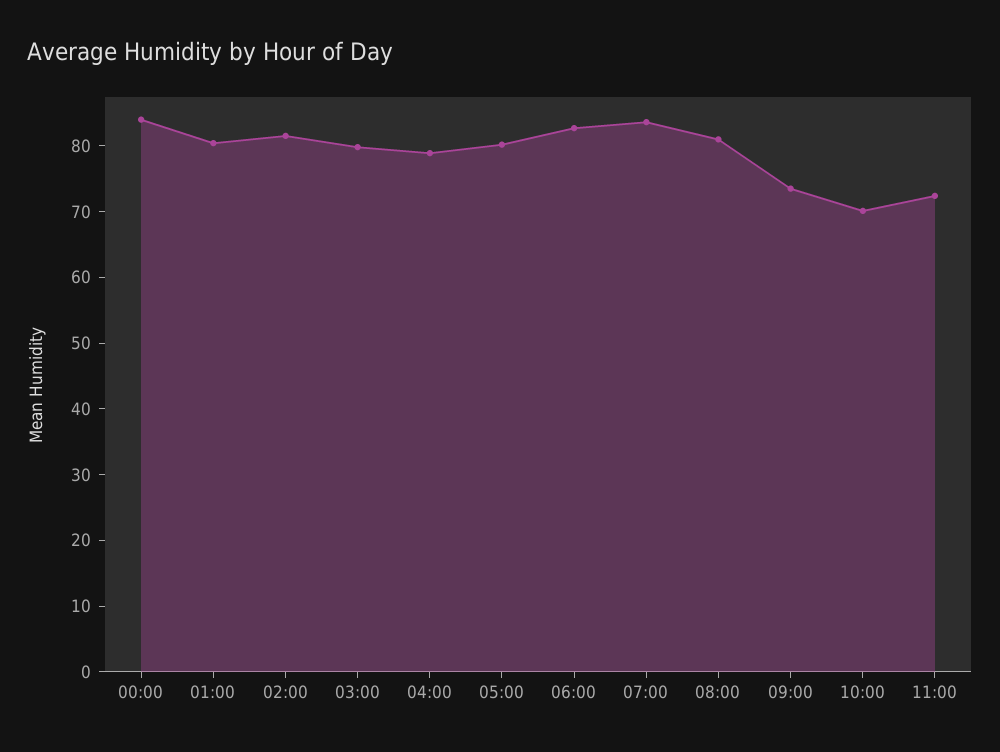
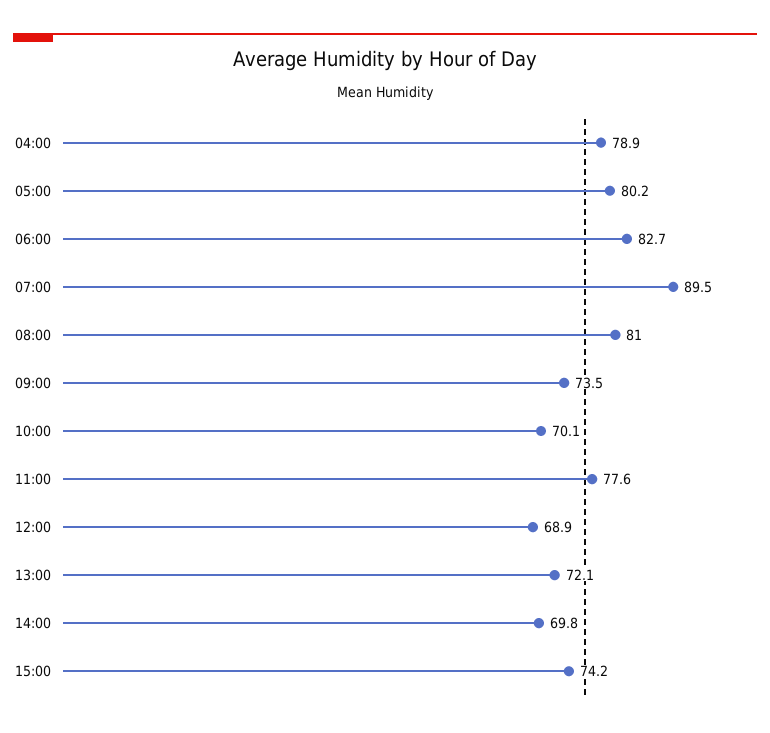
00:00: 84 -> none
01:00: 80 -> none
02:00: 82 -> none
03:00: 80 -> none
07:00: 84 -> 89.5
11:00: 72 -> 77.6
12:00: none -> 68.9
13:00: none -> 72.1
14:00: none -> 69.8
15:00: none -> 74.2

